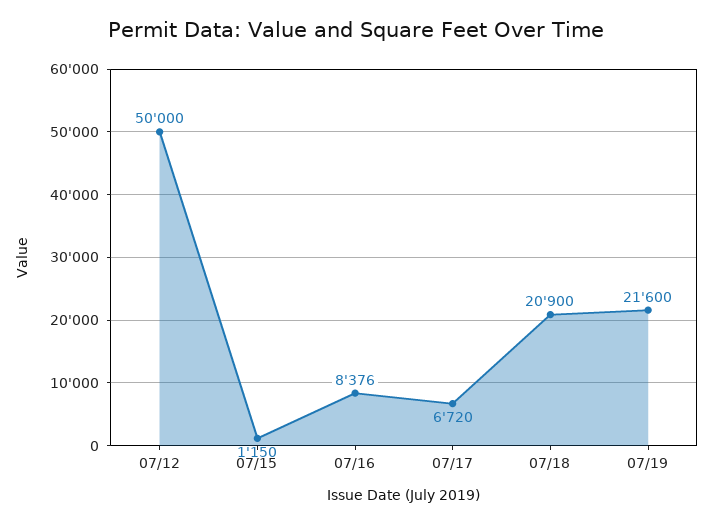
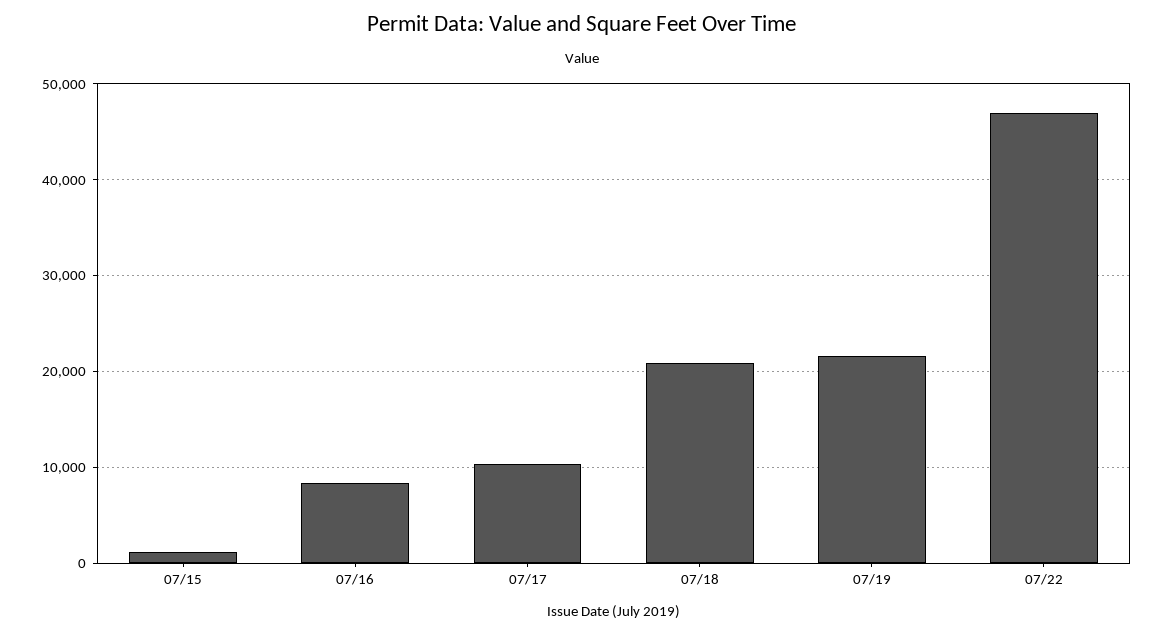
07/12: 50000 -> none
07/17: 6720 -> 10000
07/22: none -> 47000

